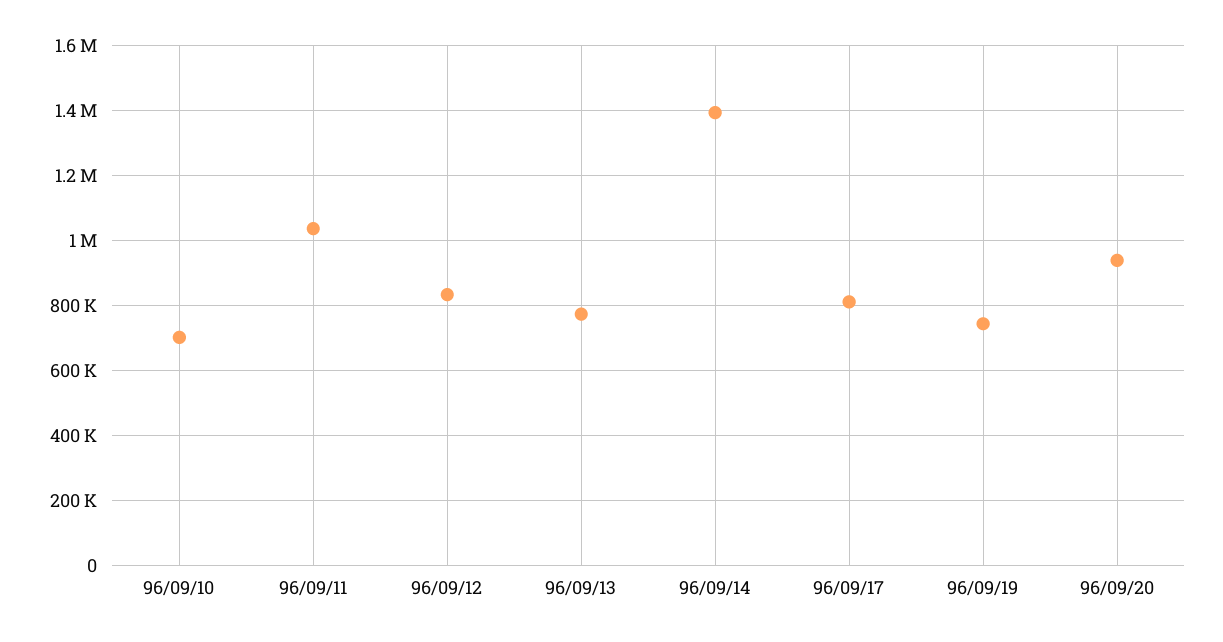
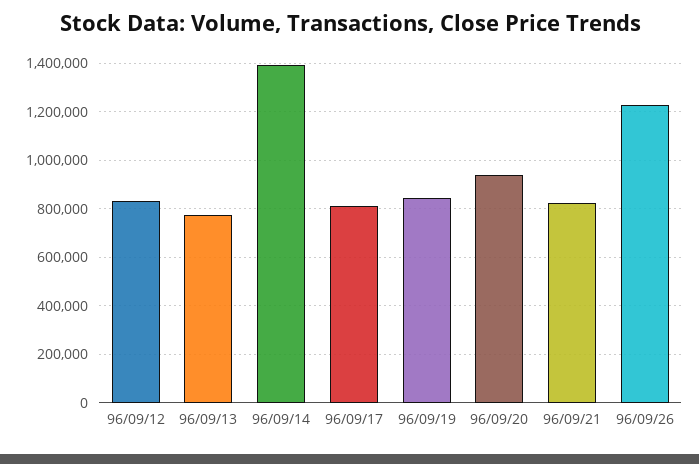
96/09/10: 700000 -> none
96/09/11: 1040000 -> none
96/09/19: 740000 -> 850000
96/09/21: none -> 825000
96/09/26: none -> 1225000

